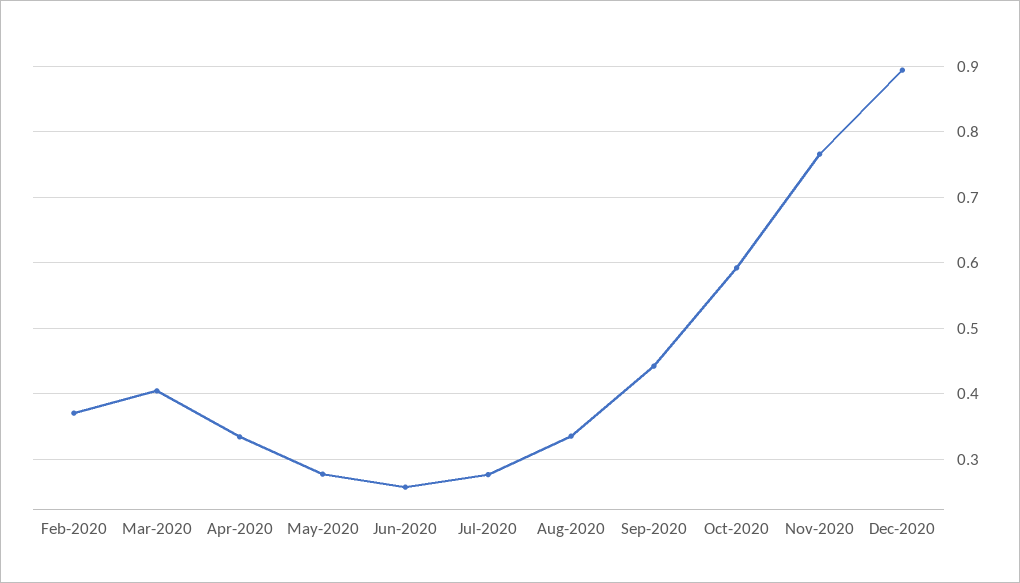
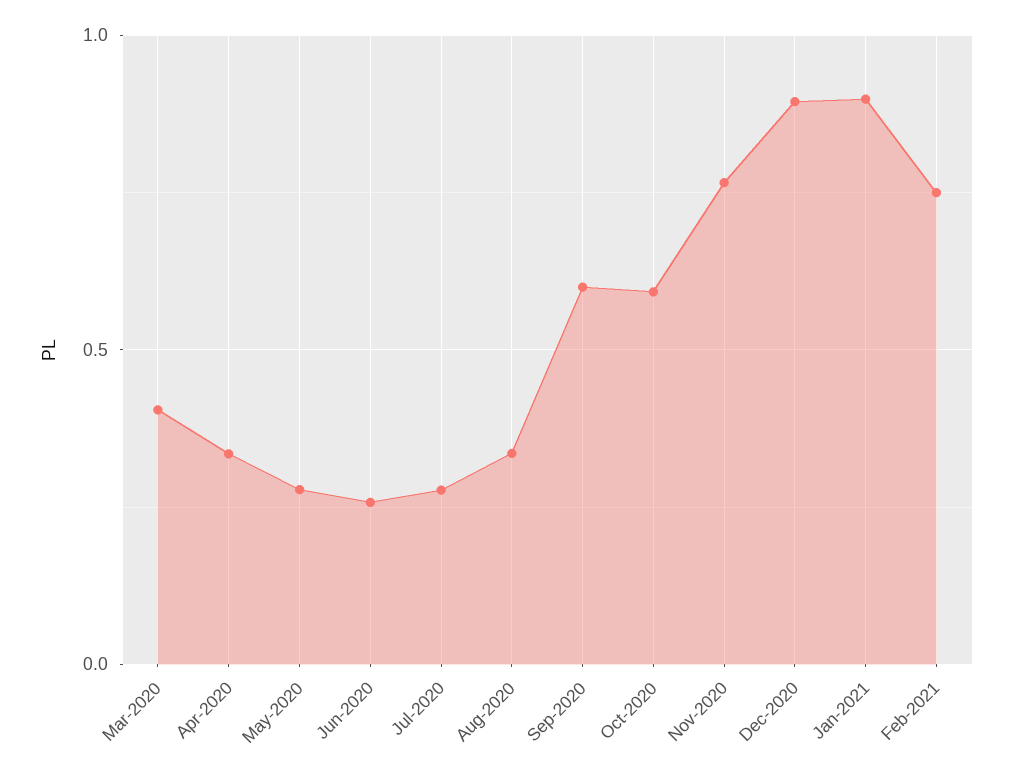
Feb-2020: 0.37 -> none
Sep-2020: 0.44 -> 0.6
Jan-2021: none -> 0.9
Feb-2021: none -> 0.75

